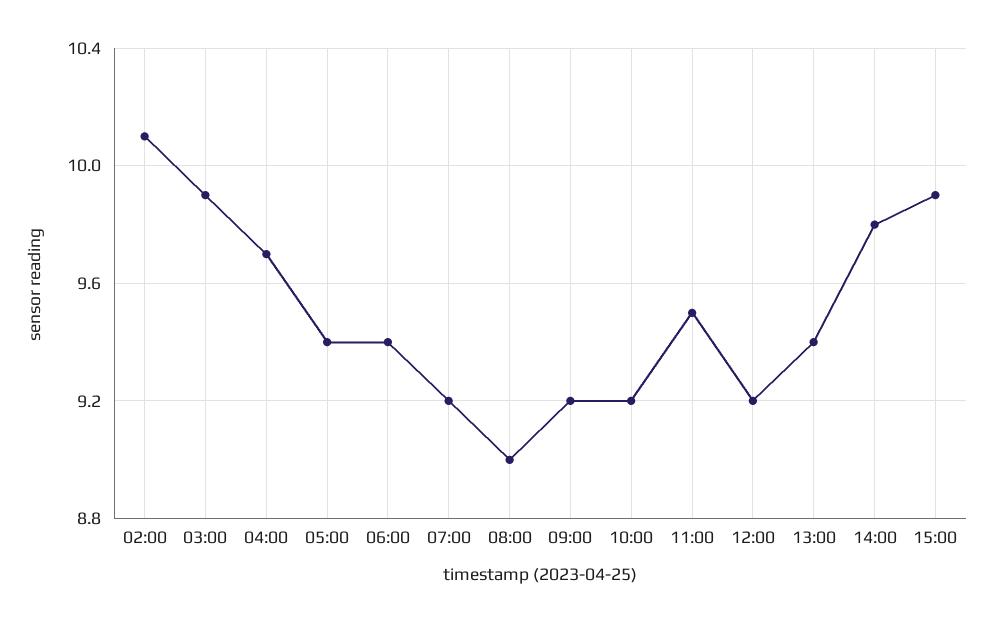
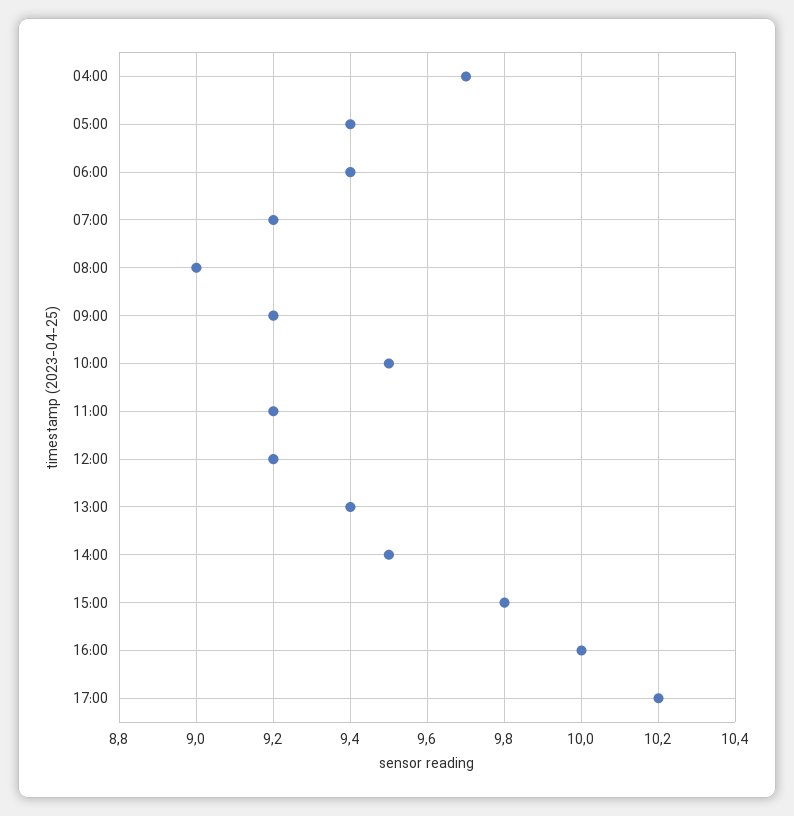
02:00: 10.1 -> none
03:00: 9.9 -> none
10:00: 9.2 -> 9.5
11:00: 9.5 -> 9.2
14:00: 9.8 -> 9.5
15:00: 9.9 -> 9.8
16:00: none -> 10
17:00: none -> 10.2

